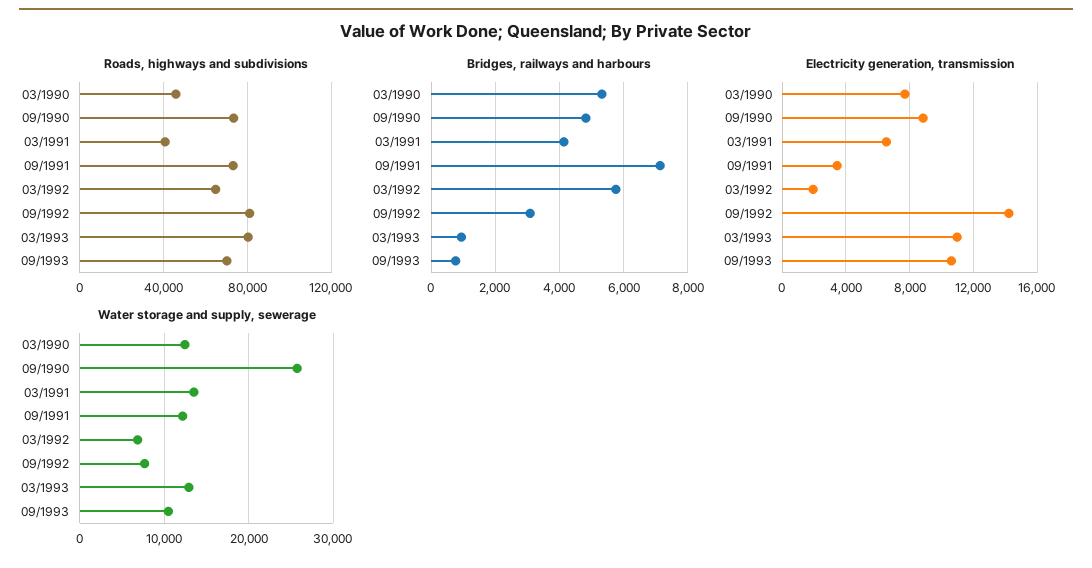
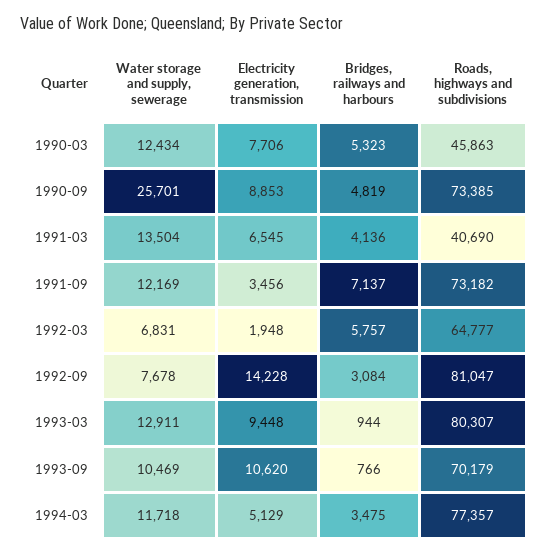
Electricity generation, transmission, 03/1993: 11000 -> 9448
Water storage and supply, sewerage, 1994-03: none -> 11718
Electricity generation, transmission, 1994-03: none -> 5129
Bridges, railways and harbours, 1994-03: none -> 3475
Roads, highways and subdivisions, 1994-03: none -> 77357

